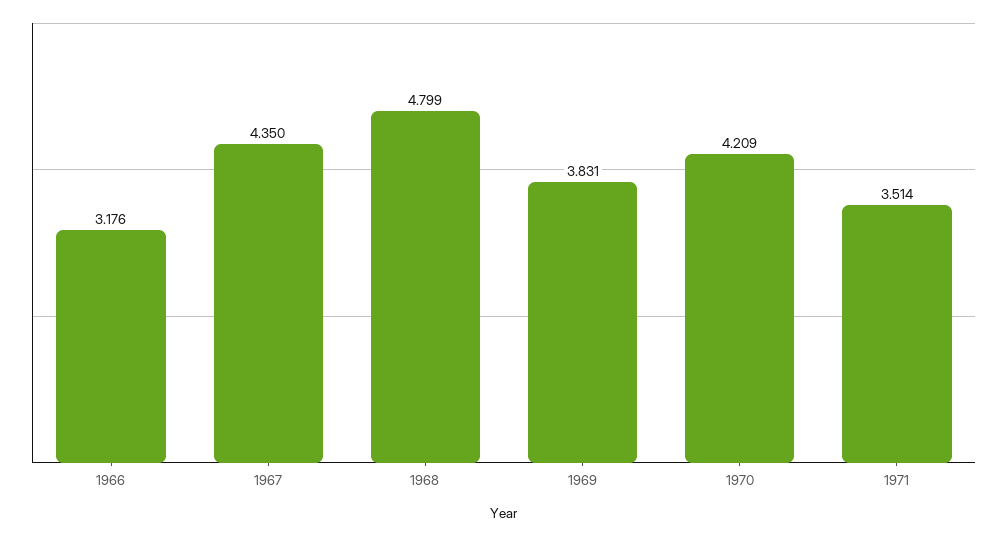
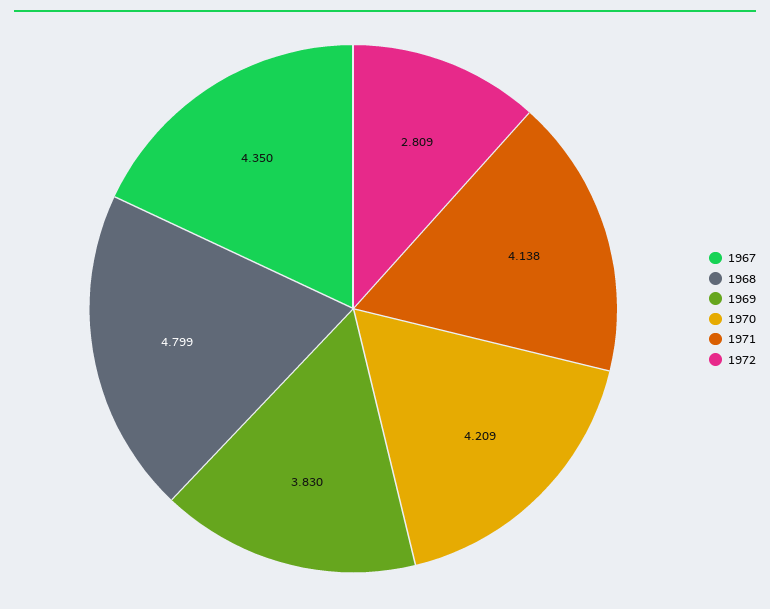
1966: 3.176 -> none
1969: 3.831 -> 3.83
1971: 3.514 -> 4.138
1972: none -> 2.809

